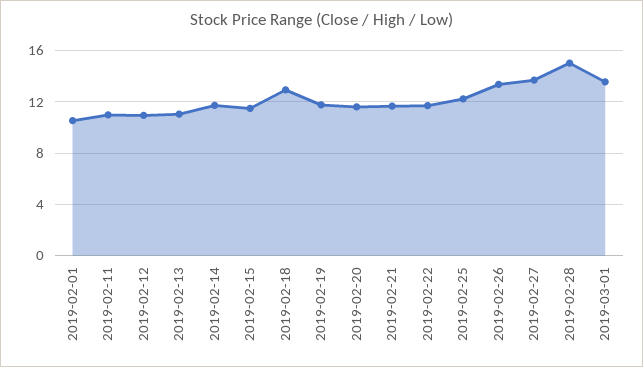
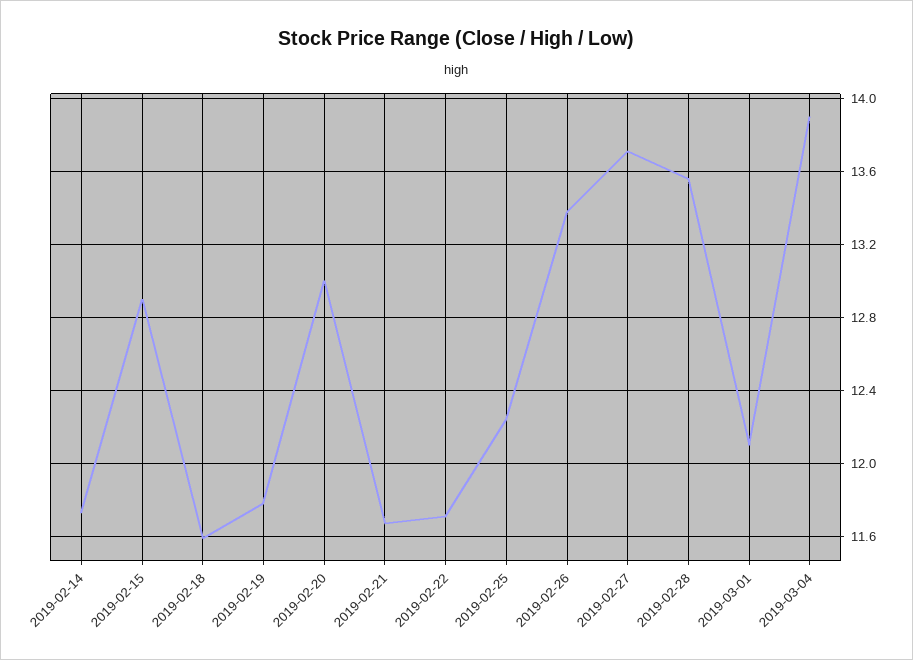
2019-02-01: 10.5 -> none
2019-02-11: 11 -> none
2019-02-12: 11 -> none
2019-02-13: 11 -> none
2019-02-15: 11.5 -> 12.9
2019-02-18: 13 -> 11.6
2019-02-20: 11.5 -> 13
2019-02-28: 15 -> 13.55
2019-03-01: 13.5 -> 12.1
2019-03-04: none -> 13.9

